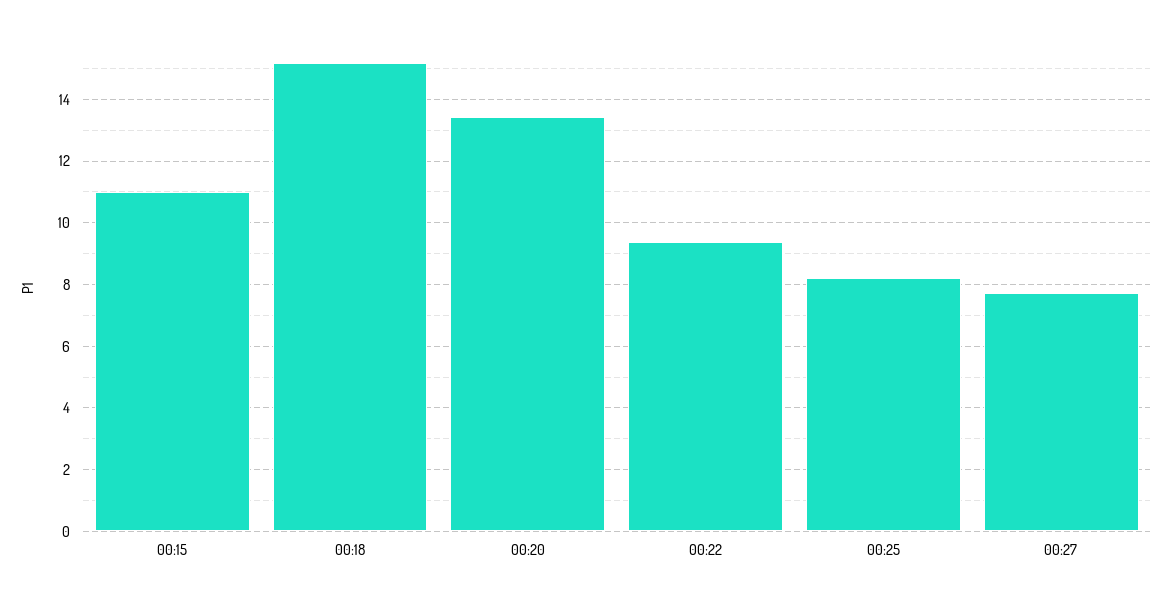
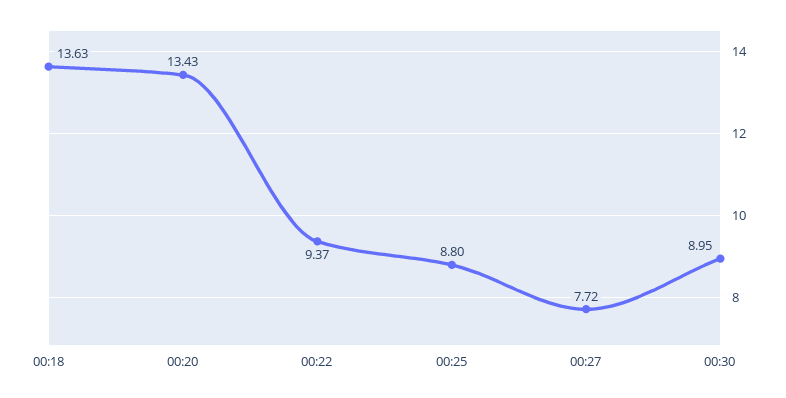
00:15: 11 -> none
00:18: 15.2 -> 13.63
00:25: 8.2 -> 8.8
00:30: none -> 8.95

